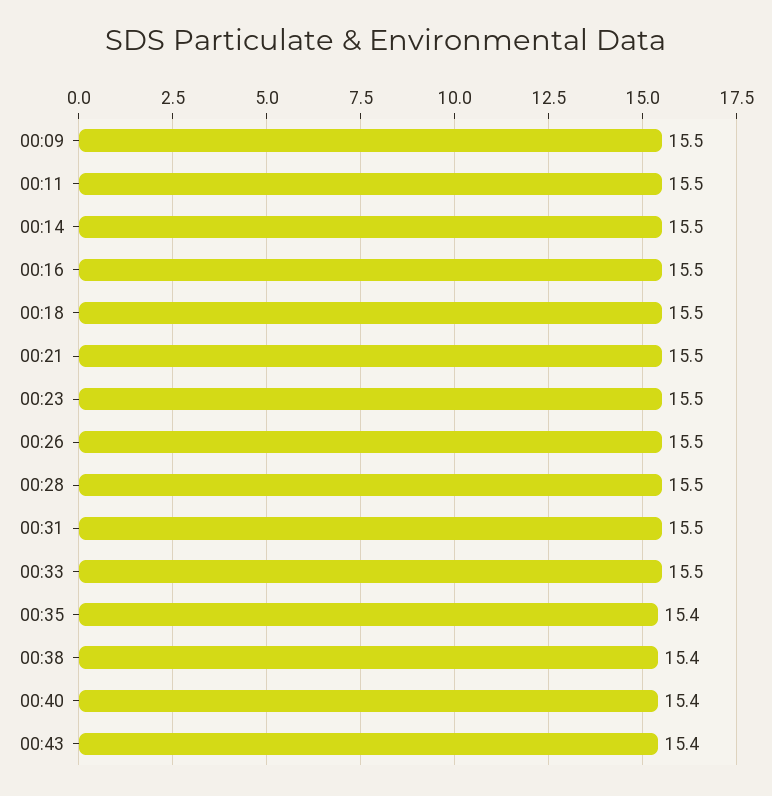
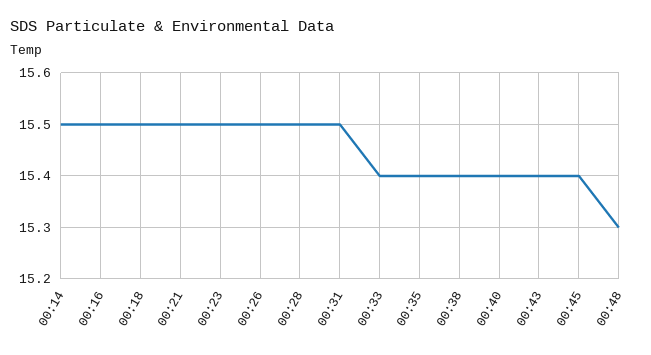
00:09: 15.5 -> none
00:11: 15.5 -> none
00:33: 15.5 -> 15.4
00:45: none -> 15.4
00:48: none -> 15.3

